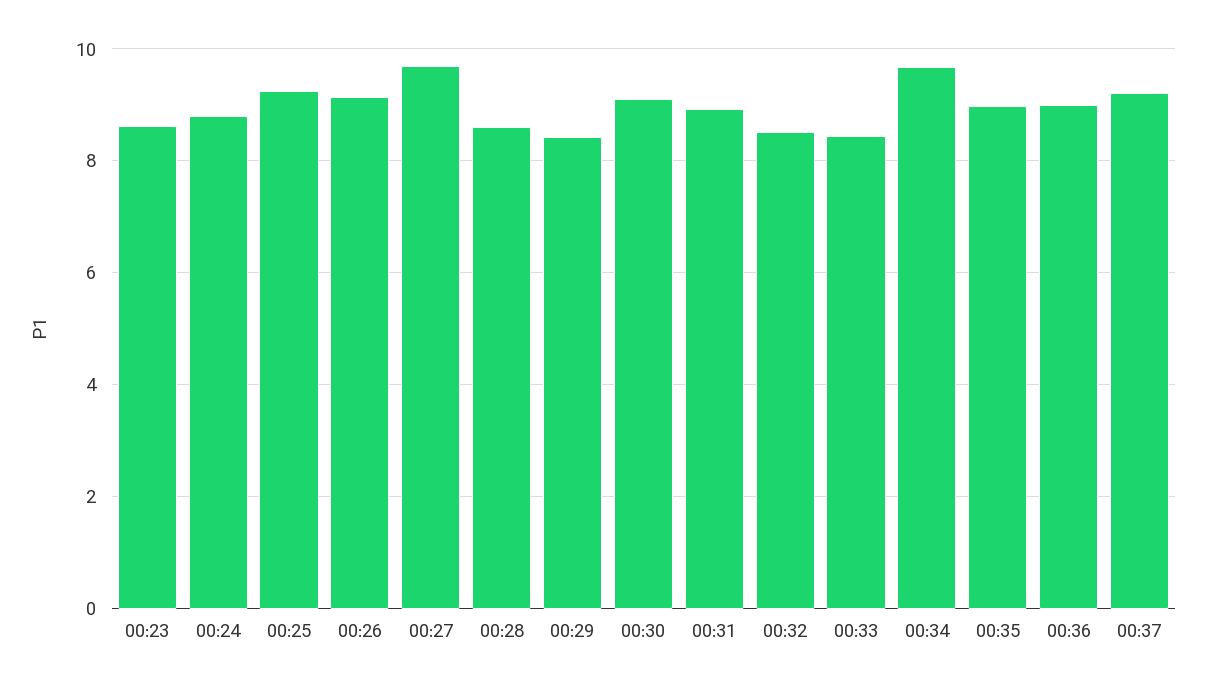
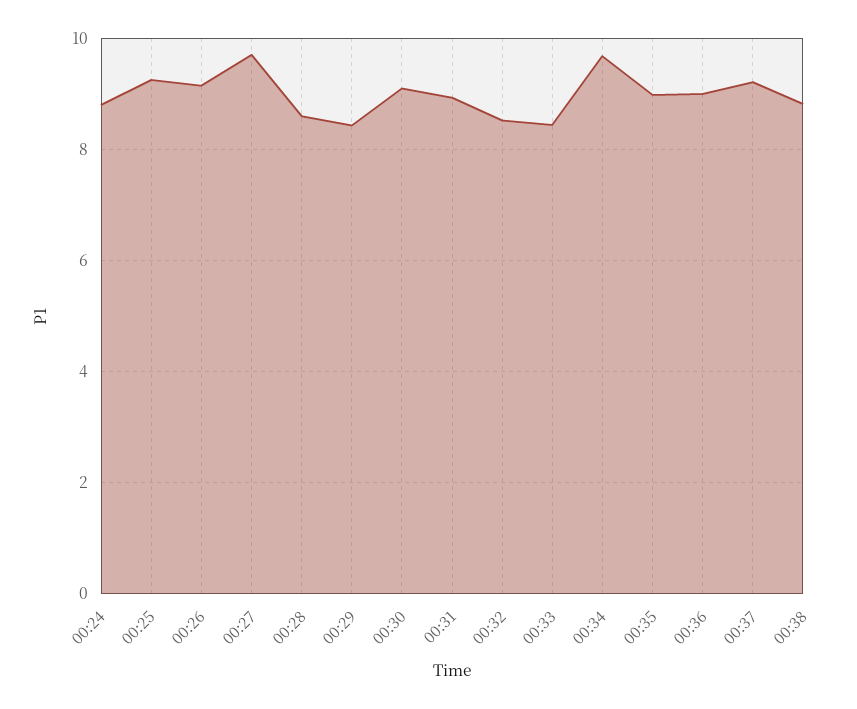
00:23: 8.6 -> none
00:38: none -> 8.8

